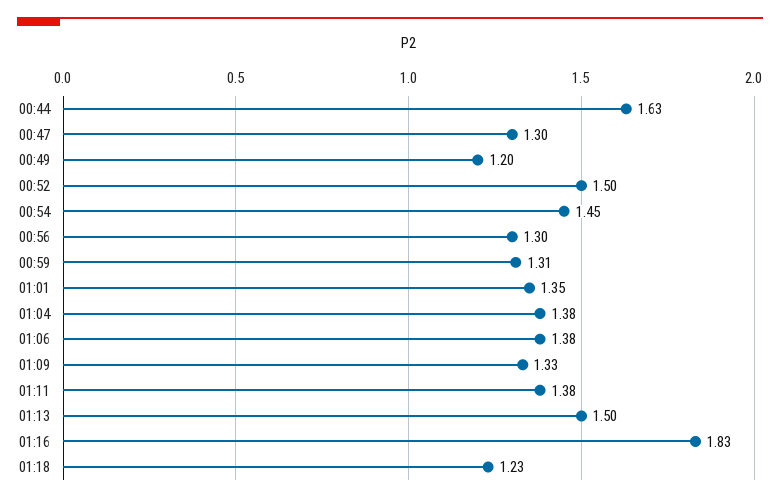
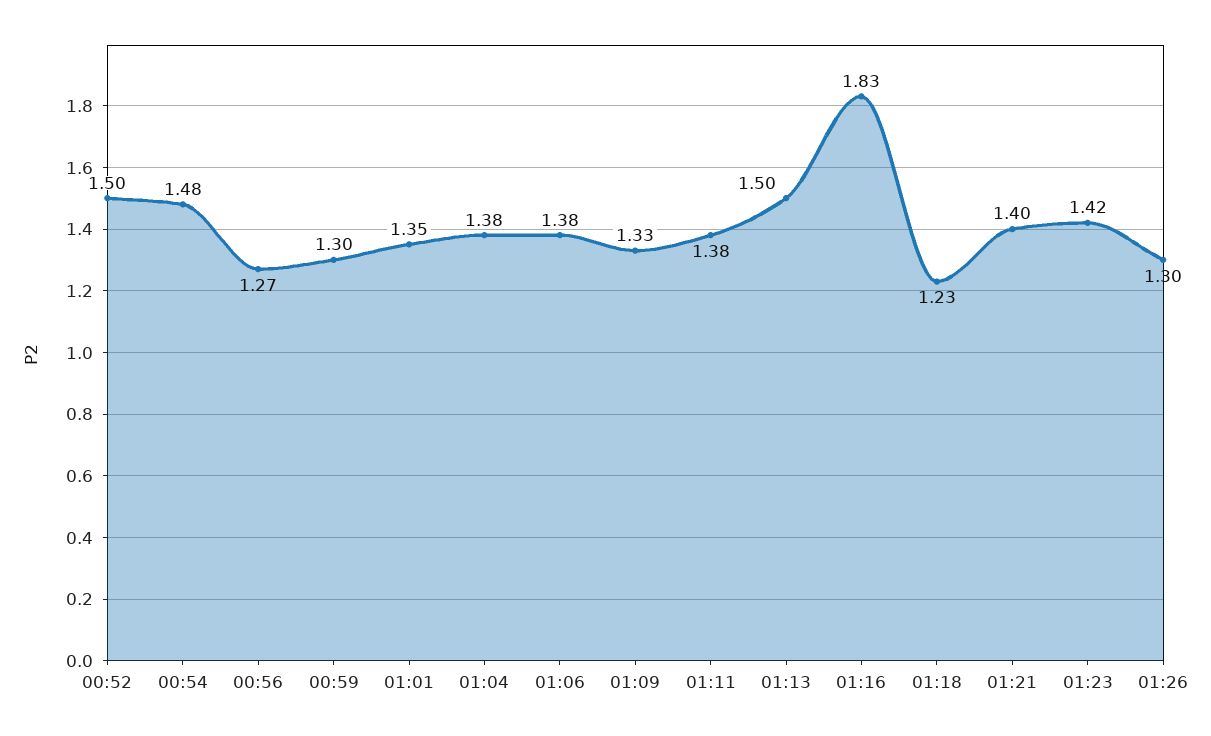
00:44: 1.63 -> none
00:47: 1.3 -> none
00:49: 1.2 -> none
00:54: 1.45 -> 1.48
00:56: 1.3 -> 1.27
00:59: 1.31 -> 1.3
01:21: none -> 1.4
01:23: none -> 1.42
01:26: none -> 1.3

